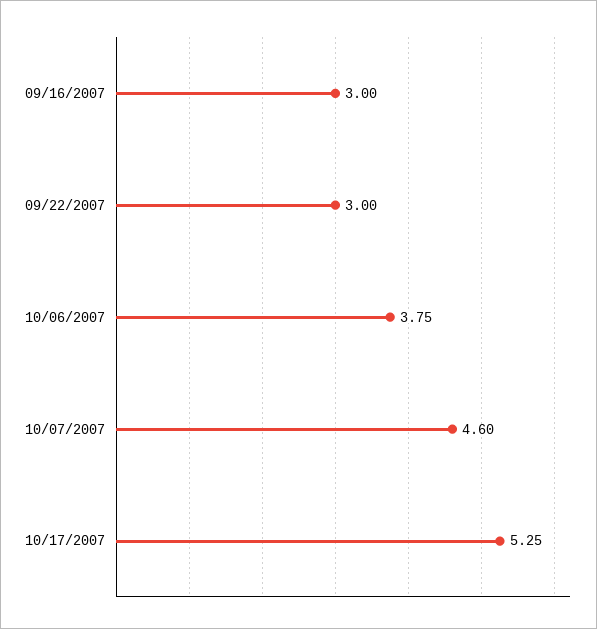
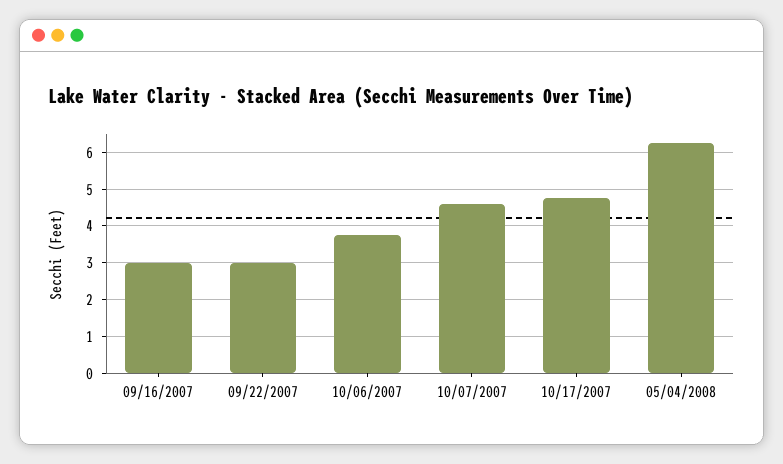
10/17/2007: 5.25 -> 4.8
05/04/2008: none -> 6.2

